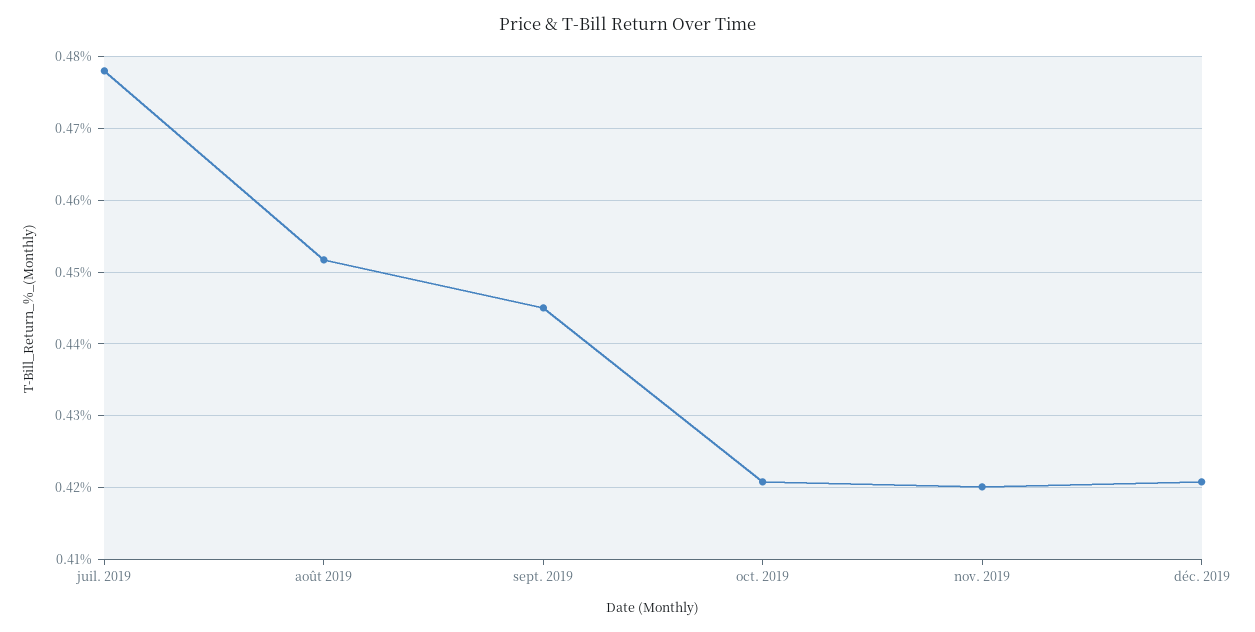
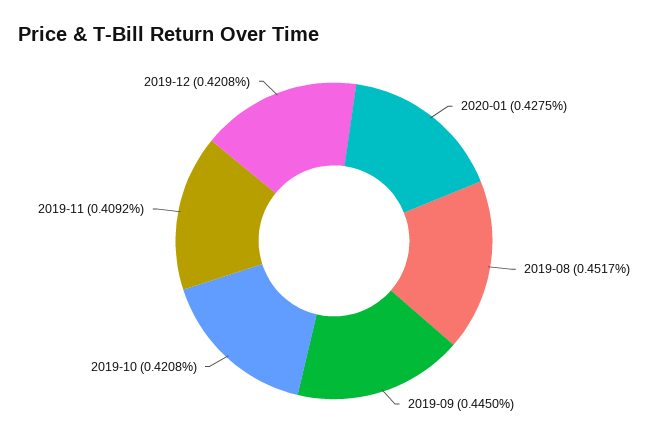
juil. 2019: 0.478 -> none
nov. 2019: 0.42 -> 0.4092
2020-01: none -> 0.4275

